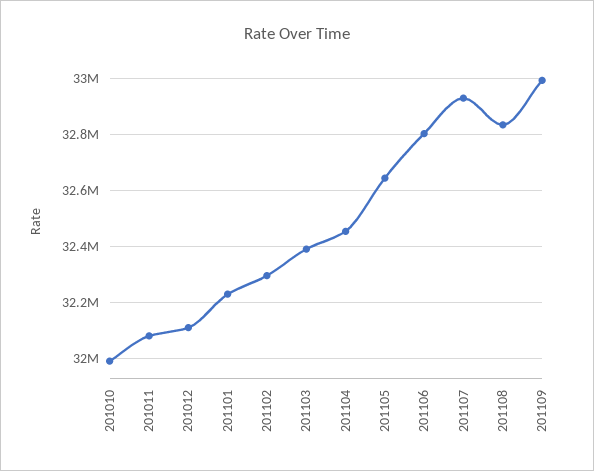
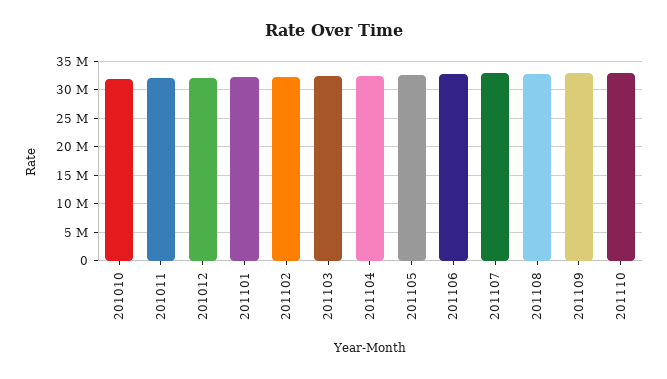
201110: none -> 32500000

